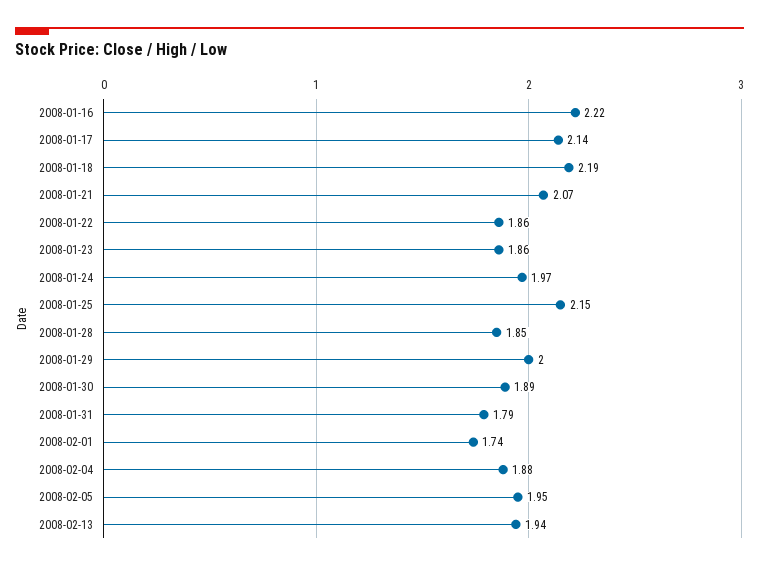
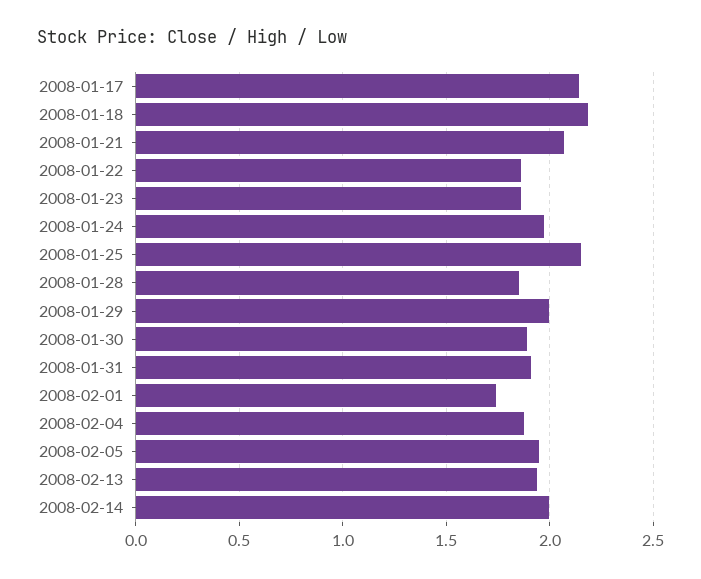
2008-01-16: 2.22 -> none
2008-01-31: 1.79 -> 1.9
2008-02-14: none -> 2

